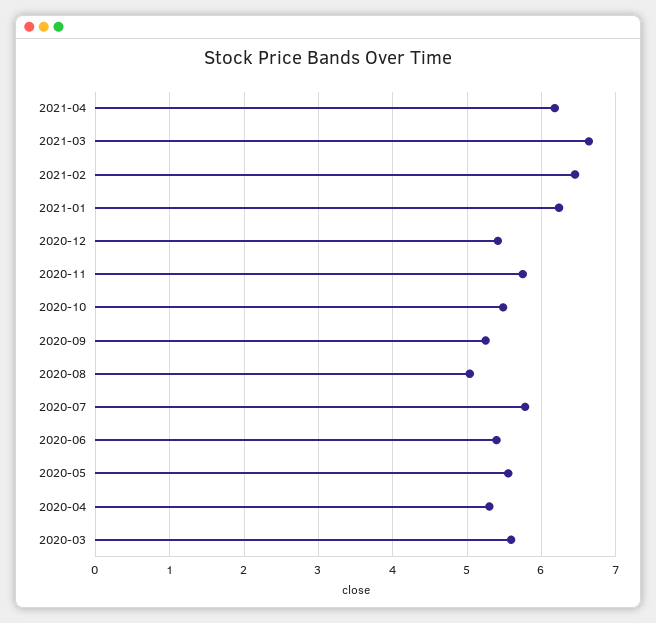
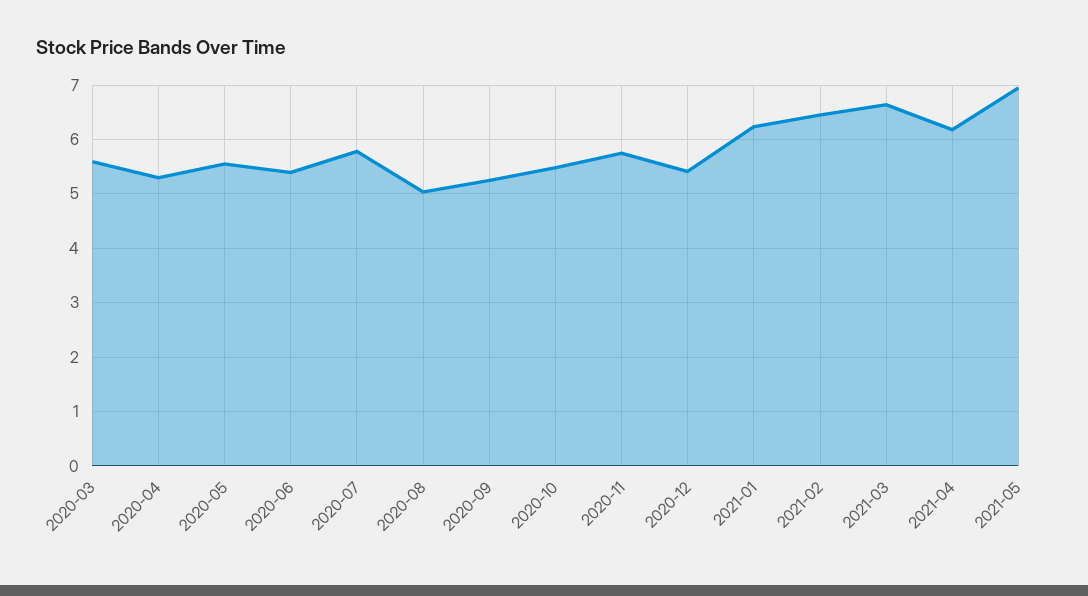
2021-05: none -> 7

